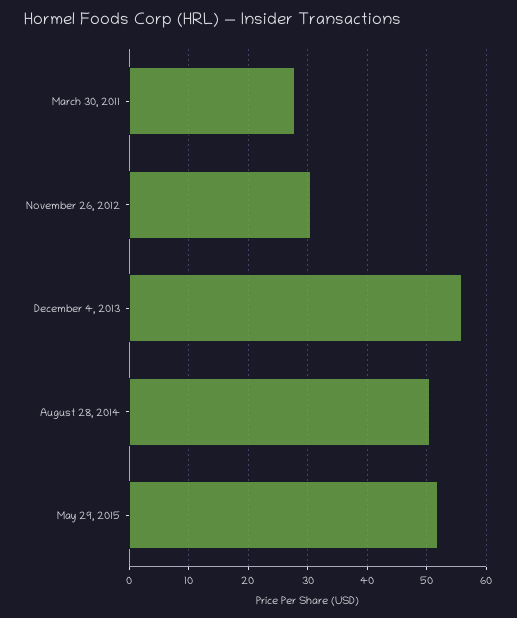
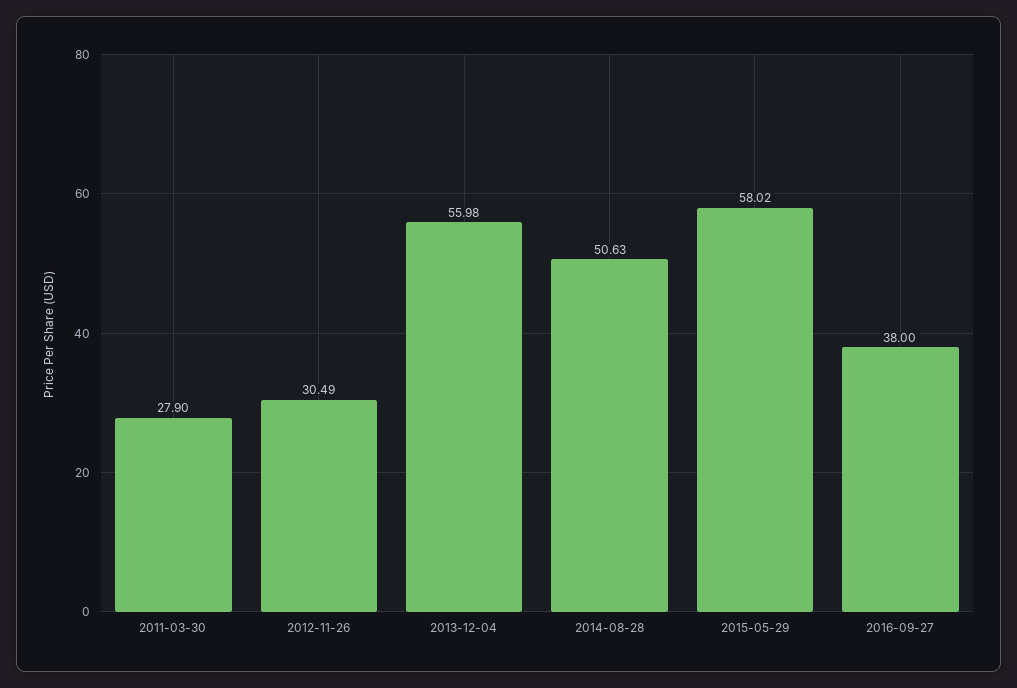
May 29, 2015: 52 -> 58.02
2016-09-27: none -> 38

